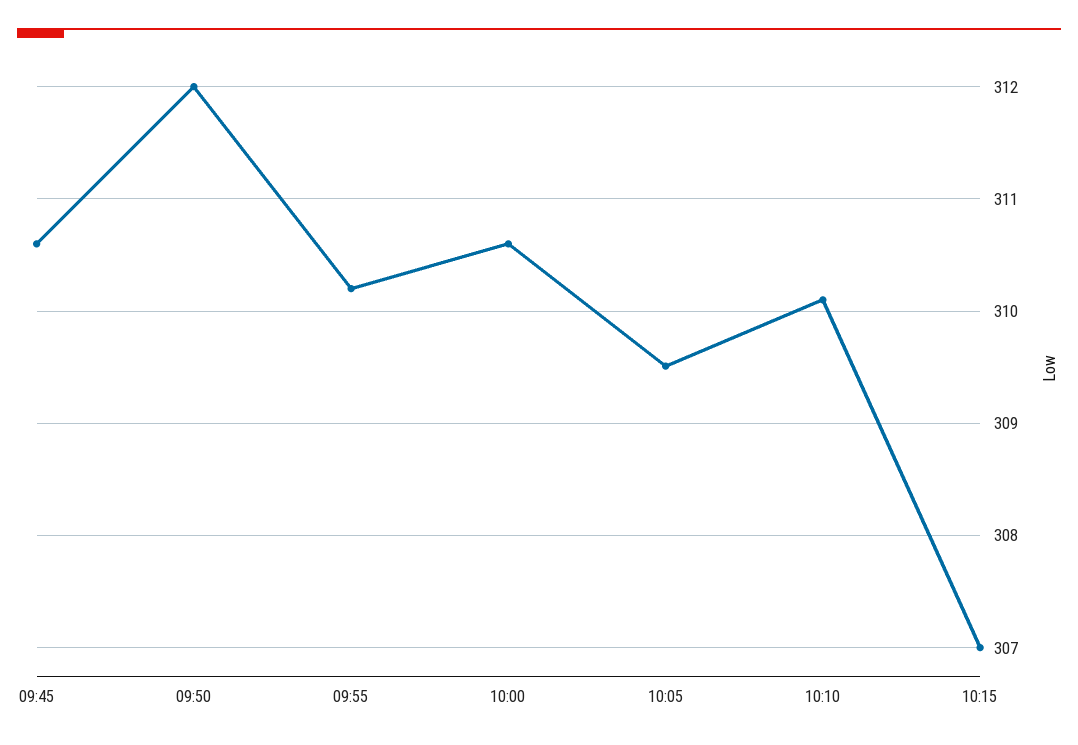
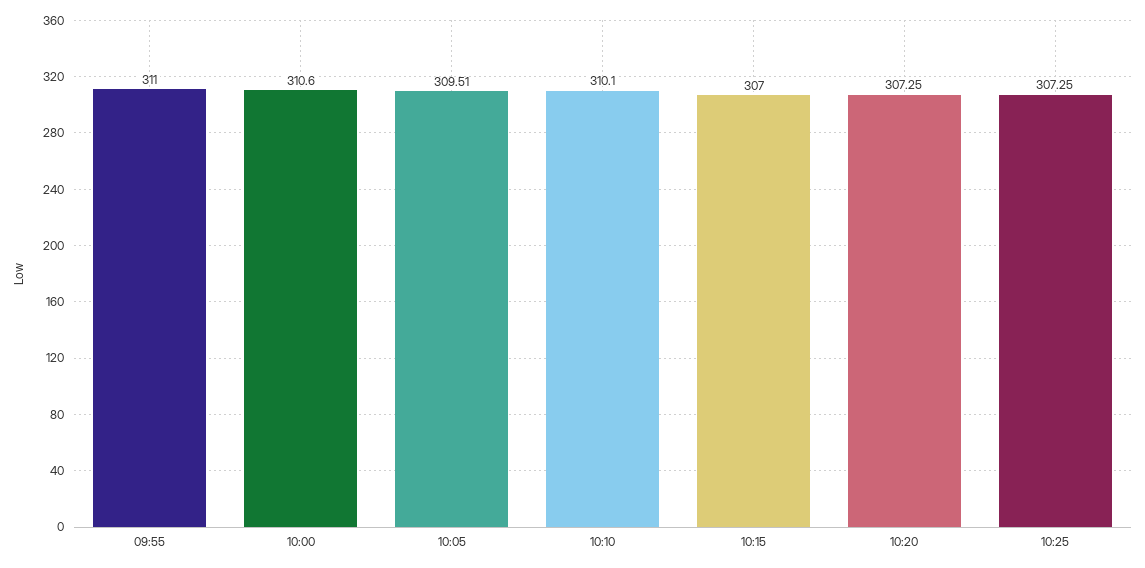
09:45: 310.6 -> none
09:50: 312 -> none
09:55: 310.2 -> 311
10:20: none -> 307.25
10:25: none -> 307.25

